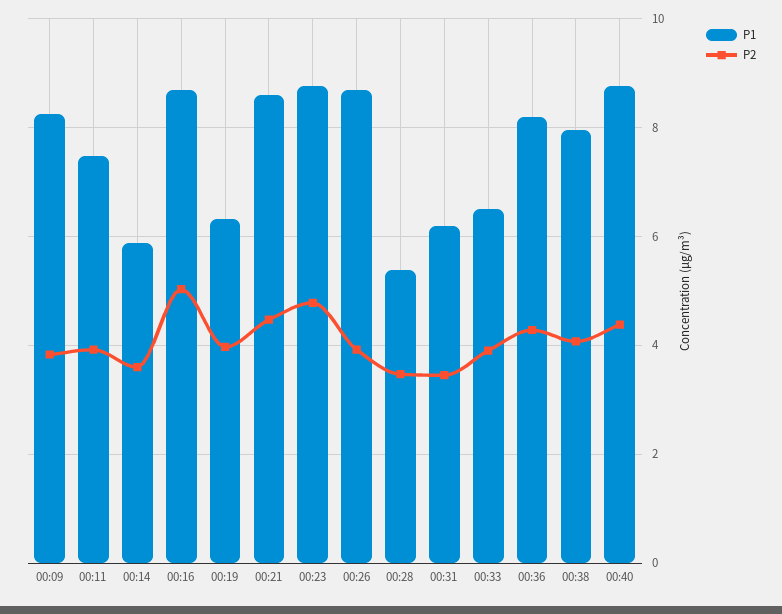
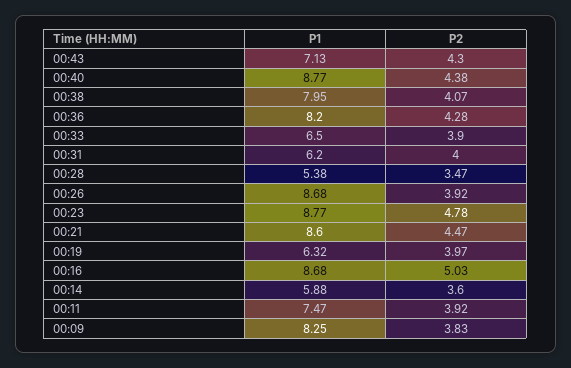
P2, 00:31: 3.4 -> 4
P1, 00:43: none -> 7.13
P2, 00:43: none -> 4.3

